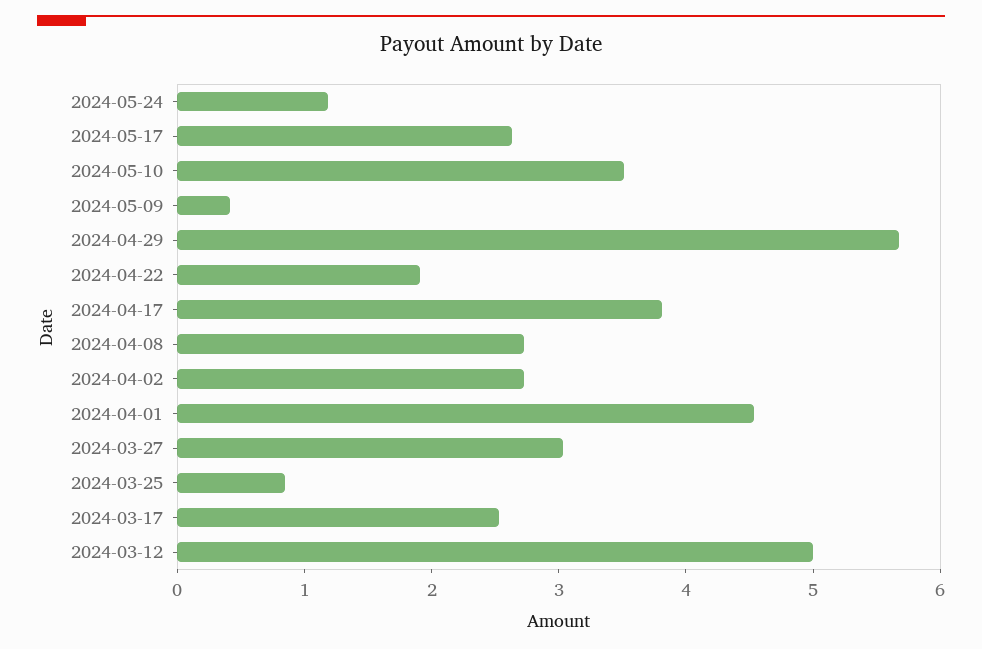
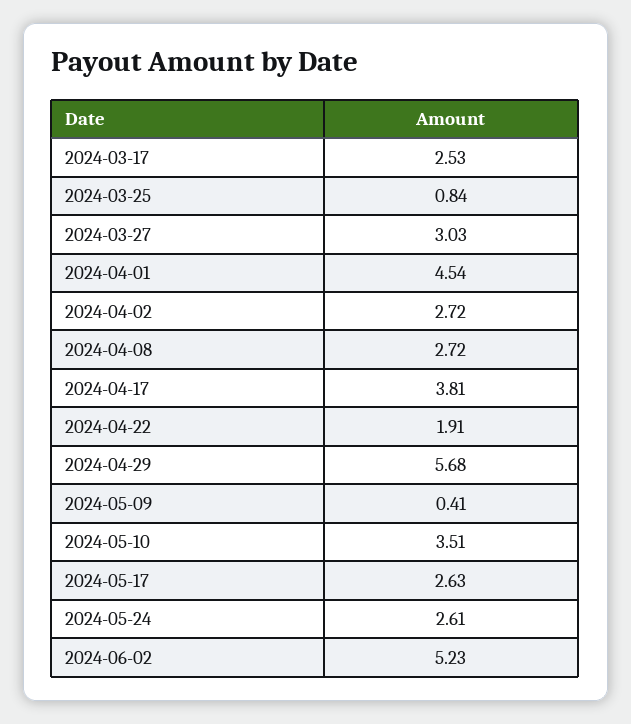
2024-05-24: 1.2 -> 2.61
2024-03-12: 5 -> none
2024-06-02: none -> 5.23

